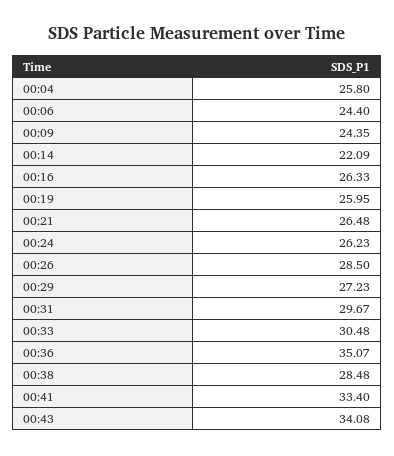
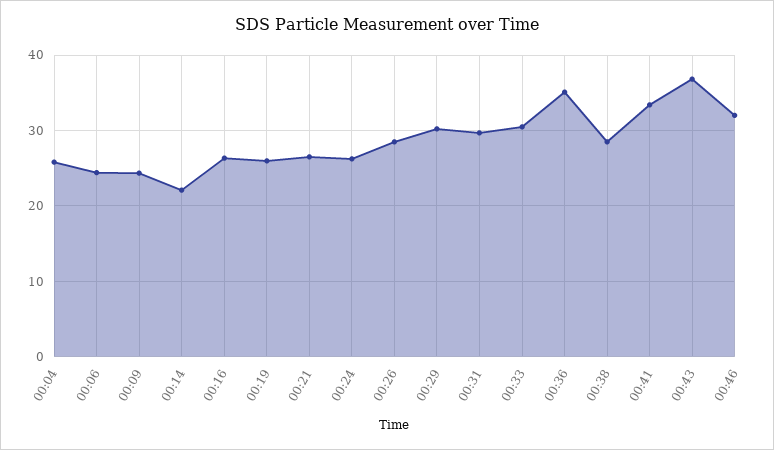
00:29: 27.23 -> 30
00:43: 34.08 -> 37
00:46: none -> 32

